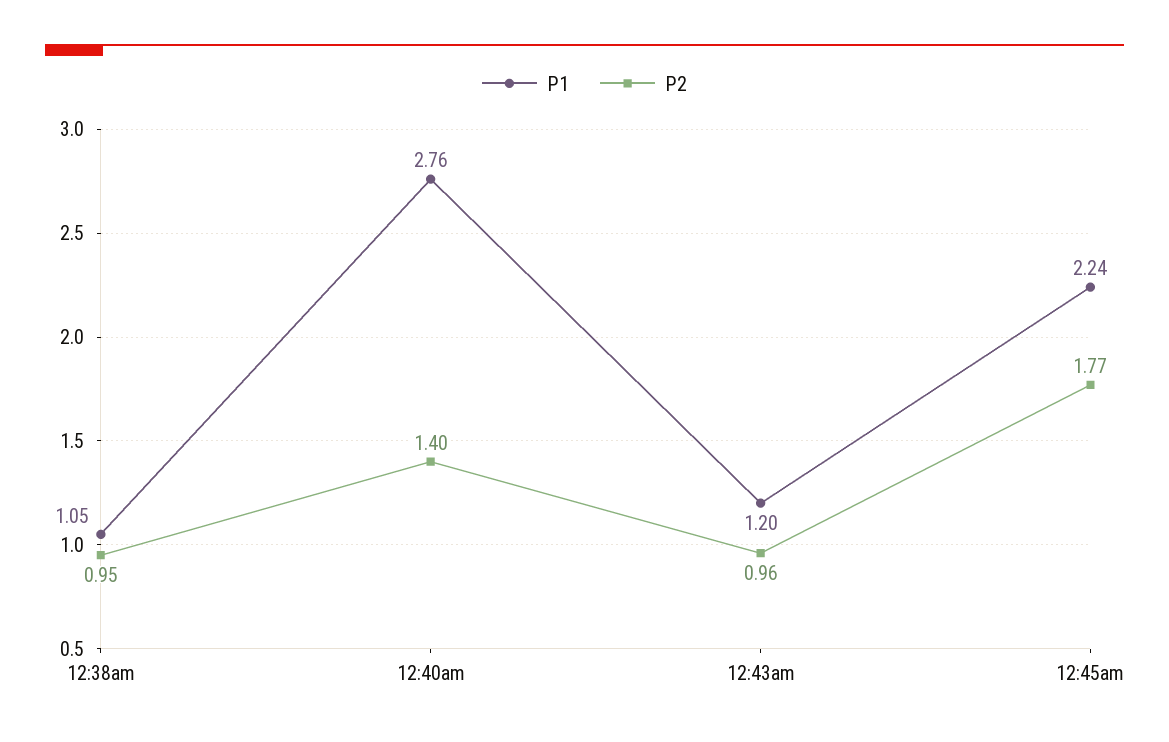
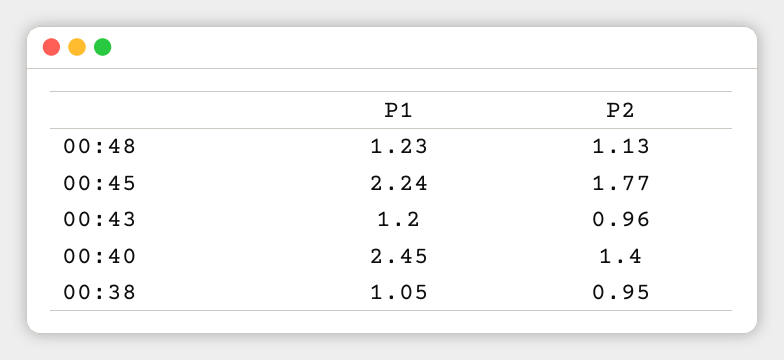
P1, 12:40am: 2.76 -> 2.45
P1, 00:48: none -> 1.23
P2, 00:48: none -> 1.13

